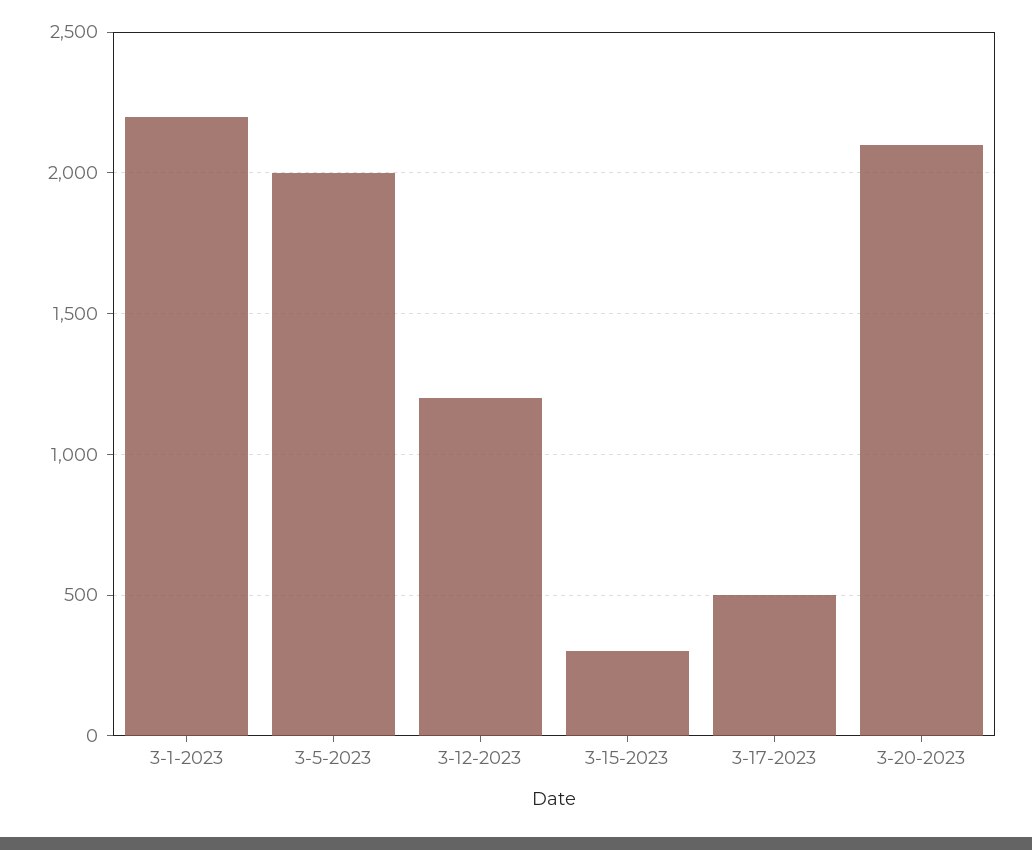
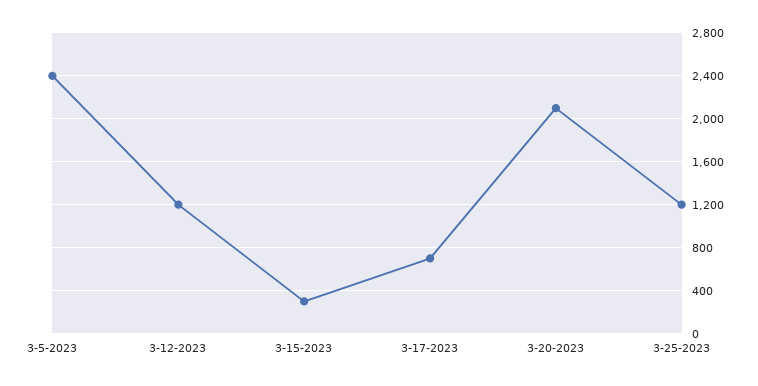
3-1-2023: 2200 -> none
3-5-2023: 2000 -> 2400
3-17-2023: 500 -> 700
3-25-2023: none -> 1200

